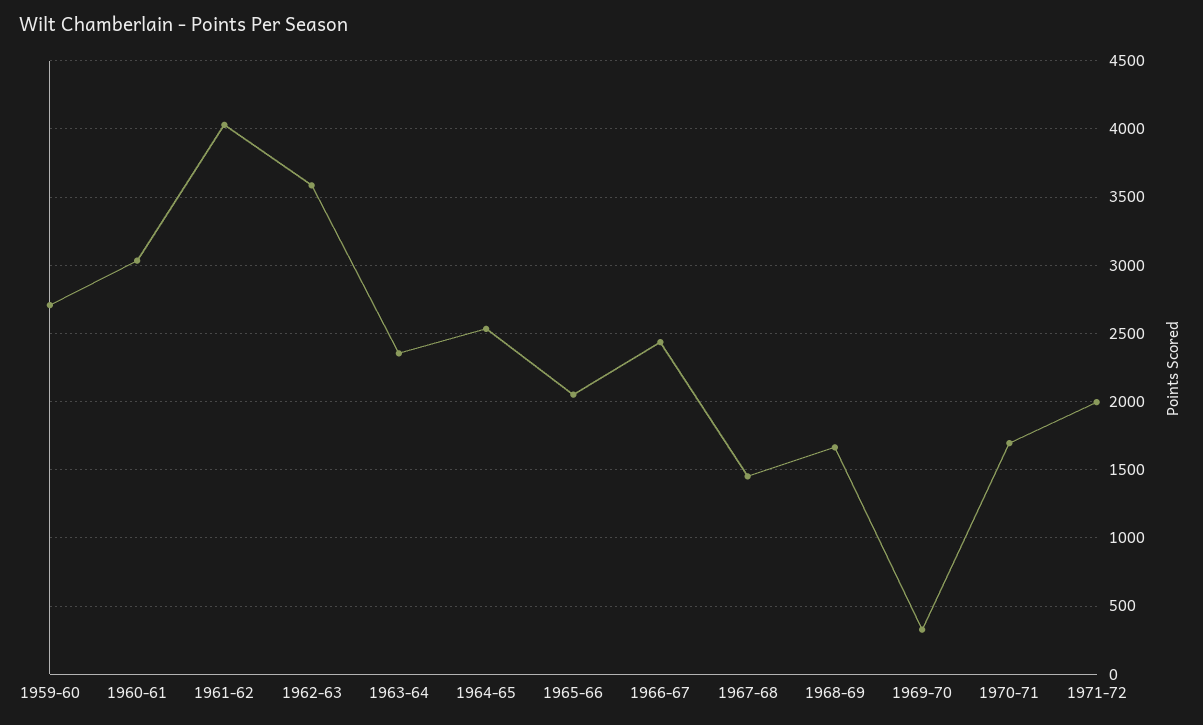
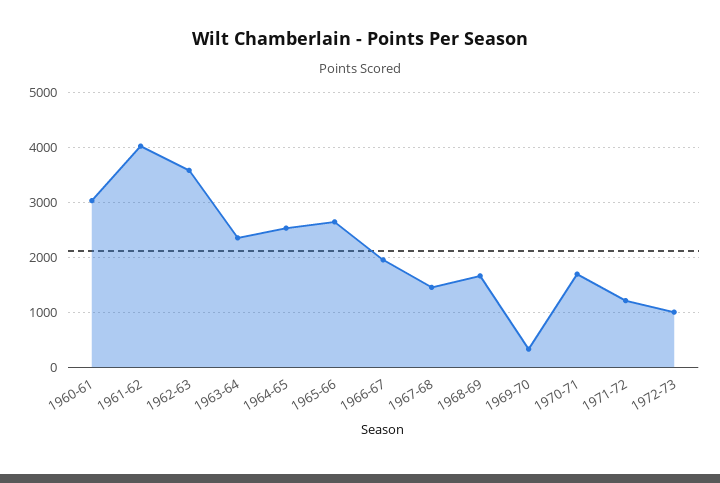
1959-60: 2700 -> none
1965-66: 2050 -> 2600
1966-67: 2450 -> 2000
1971-72: 2000 -> 1200
1972-73: none -> 1000

